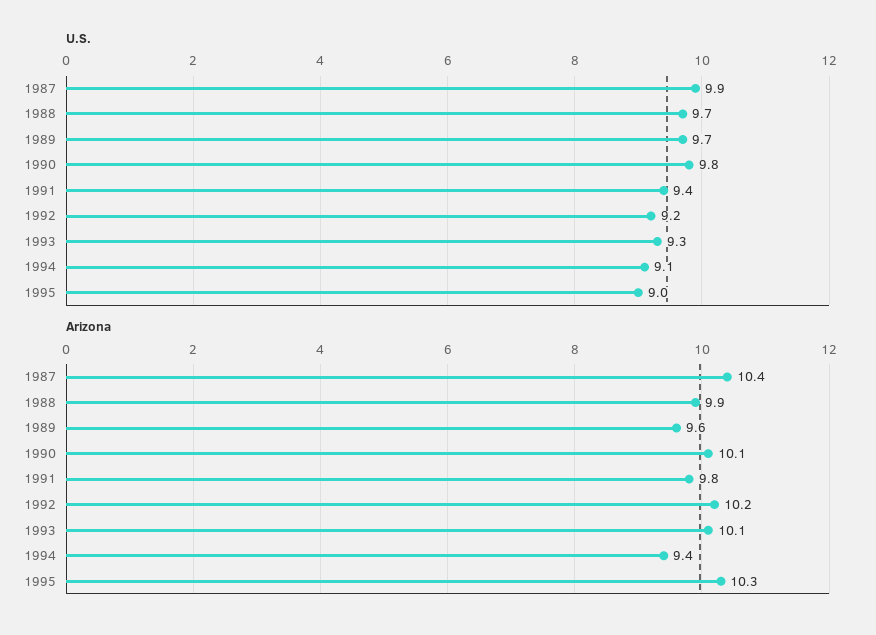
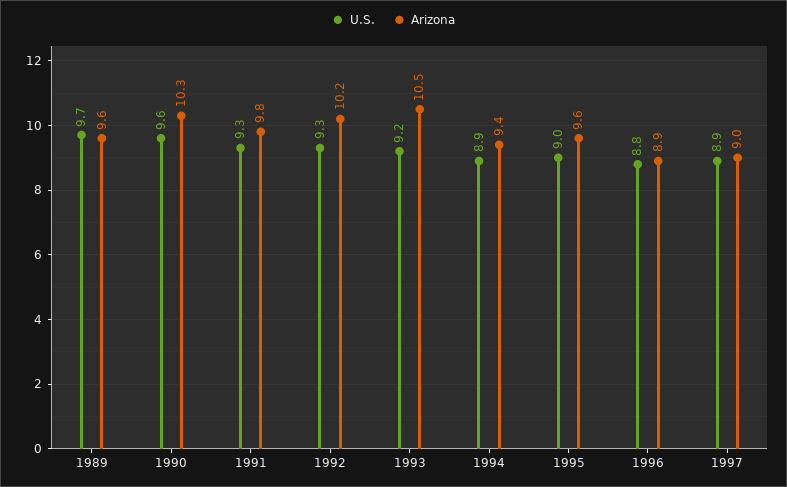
U.S., 1987: 9.9 -> none
U.S., 1988: 9.7 -> none
U.S., 1990: 9.8 -> 9.6
U.S., 1991: 9.4 -> 9.3
U.S., 1992: 9.2 -> 9.3
U.S., 1993: 9.3 -> 9.2
U.S., 1994: 9.1 -> 8.9
Arizona, 1987: 10.4 -> none
Arizona, 1988: 9.9 -> none
Arizona, 1990: 10.1 -> 10.3
Arizona, 1993: 10.1 -> 10.5
Arizona, 1995: 10.3 -> 9.6
U.S., 1996: none -> 8.8
Arizona, 1996: none -> 8.9
U.S., 1997: none -> 8.9
Arizona, 1997: none -> 9

